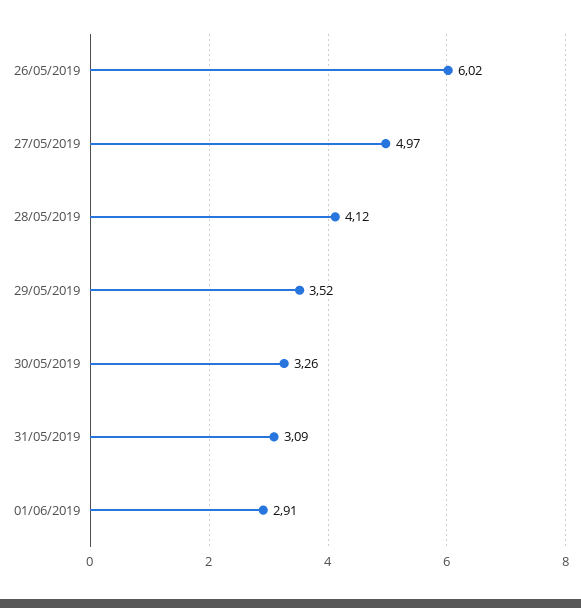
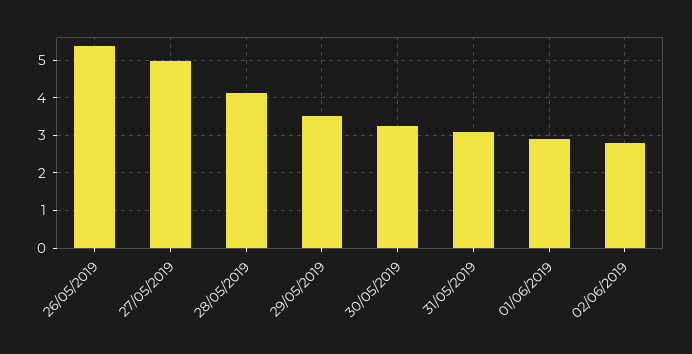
26/05/2019: 6.02 -> 5.4
02/06/2019: none -> 2.8

